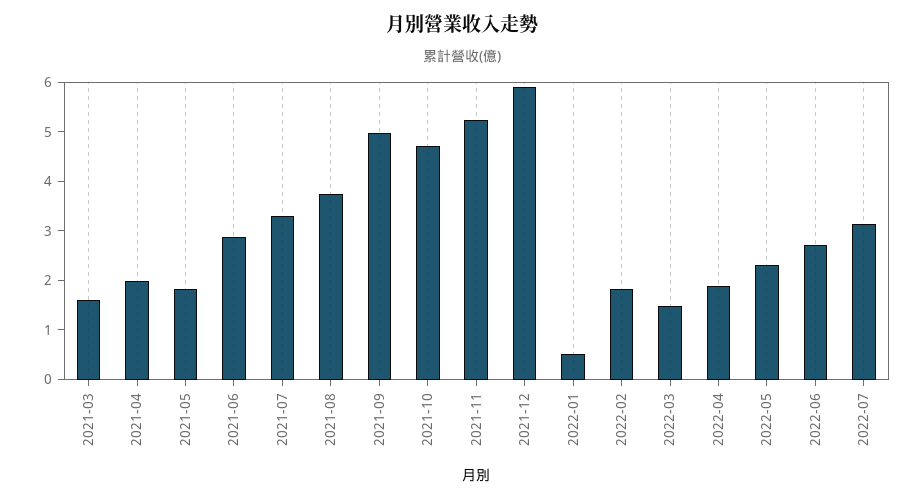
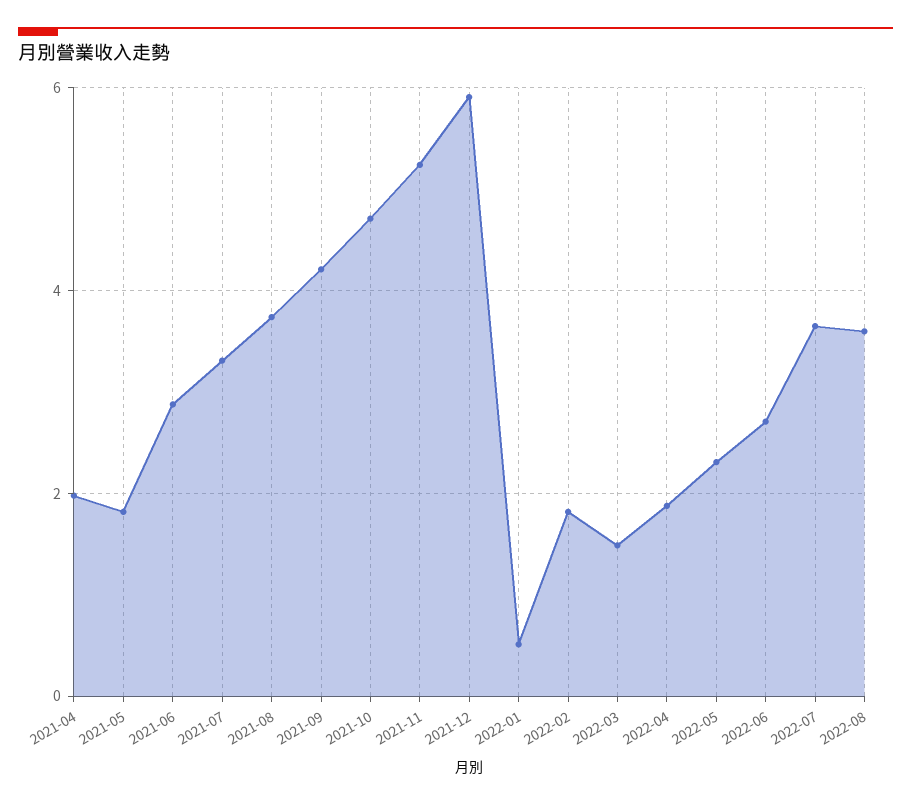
2021-03: 1.6 -> none
2021-09: 5 -> 4.2
2022-07: 3.2 -> 3.6
2022-08: none -> 3.6

